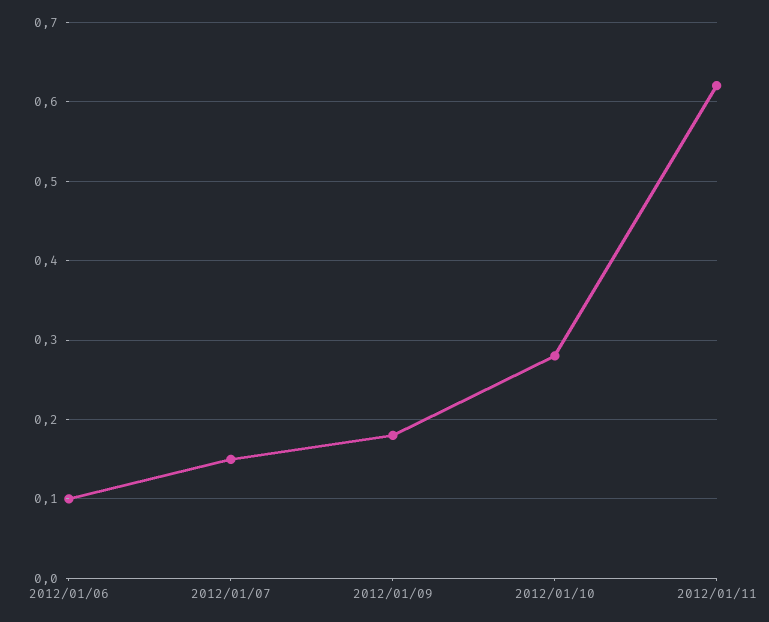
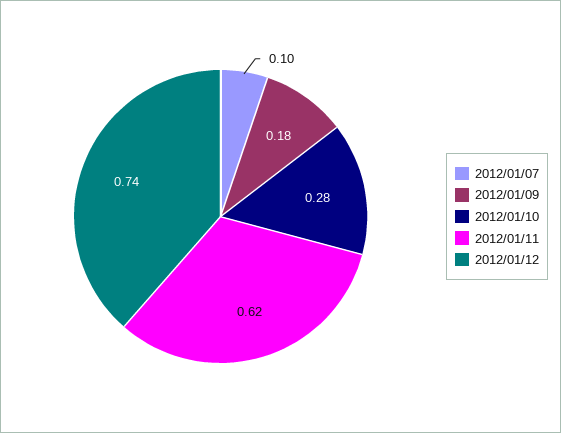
2012/01/06: 0.1 -> none
2012/01/07: 0.15 -> 0.1
2012/01/12: none -> 0.74

